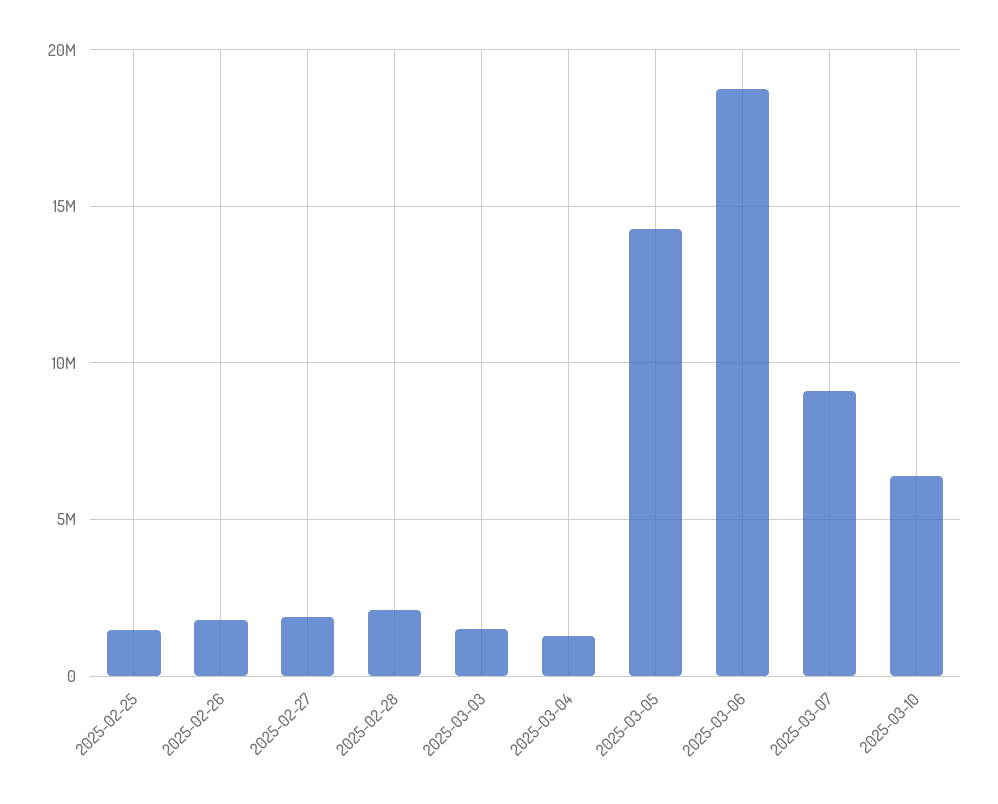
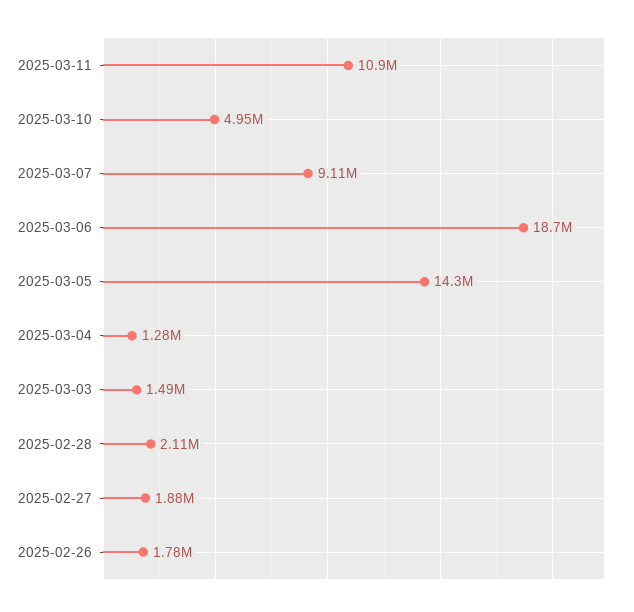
2025-02-25: 1500000 -> none
2025-03-10: 6500000 -> 4950000
2025-03-11: none -> 10900000

